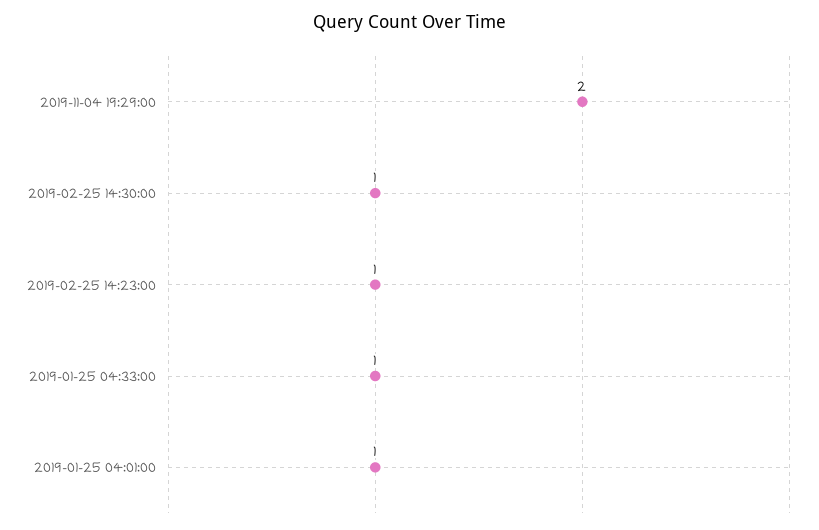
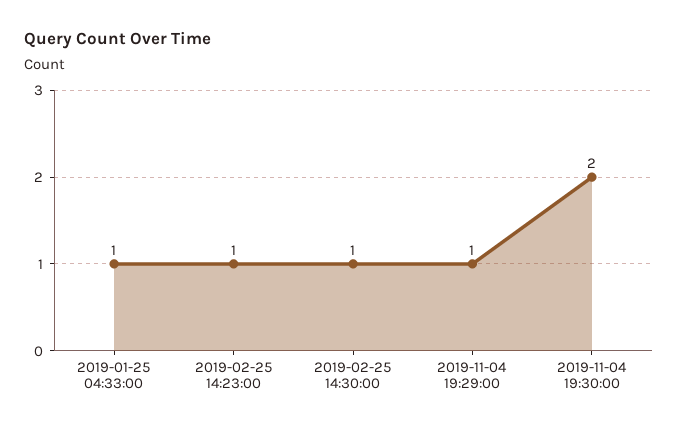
2019-11-04 19:29:00: 2 -> 1
2019-01-25 04:01:00: 1 -> none
2019-11-04 19:30:00: none -> 2

